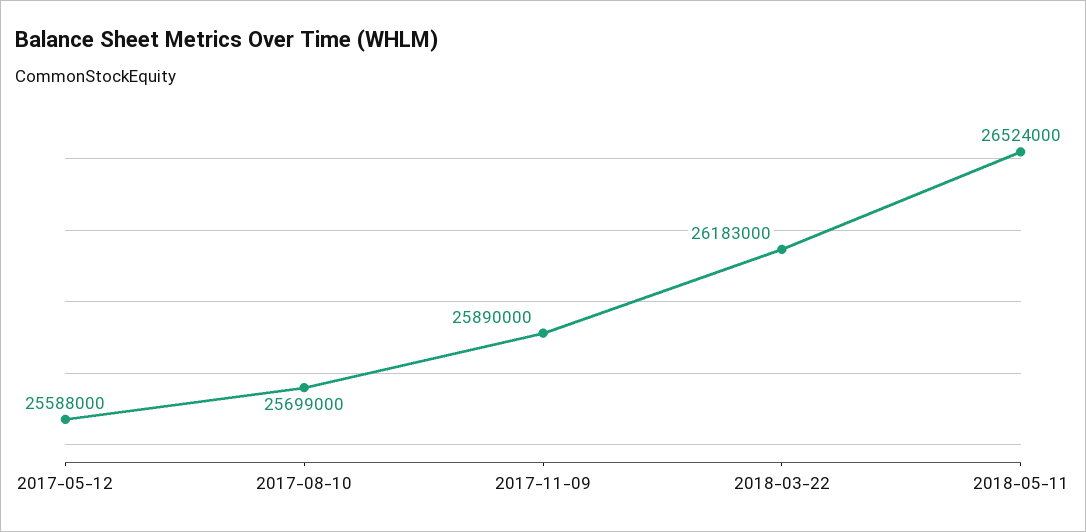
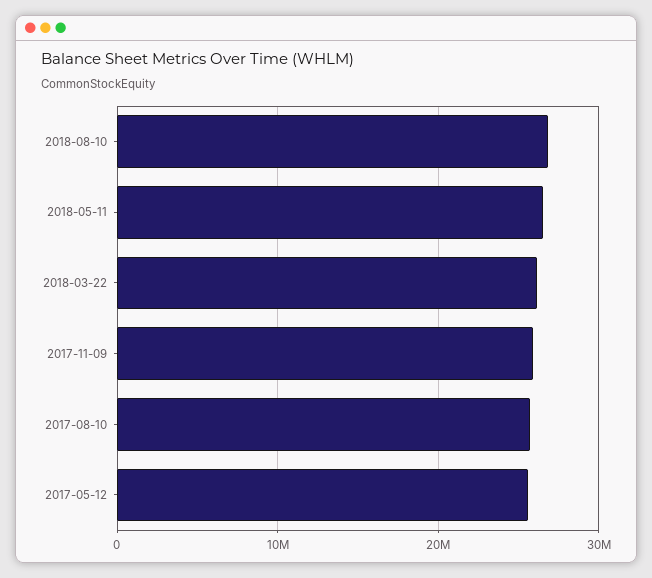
2018-08-10: none -> 27000000

